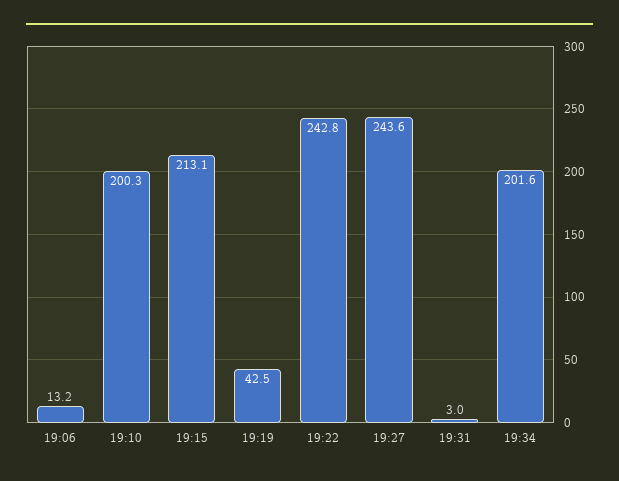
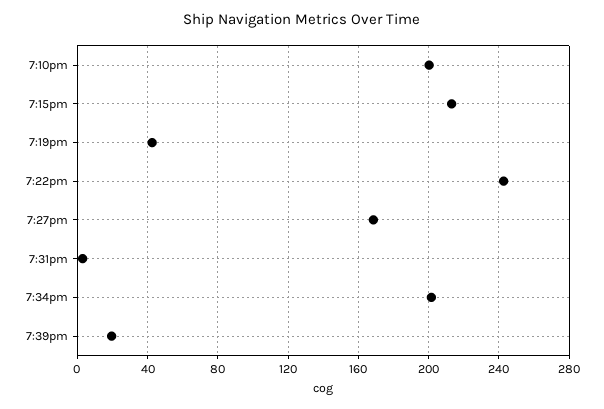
19:06: 13.2 -> none
19:27: 243.6 -> 170
7:39pm: none -> 20

